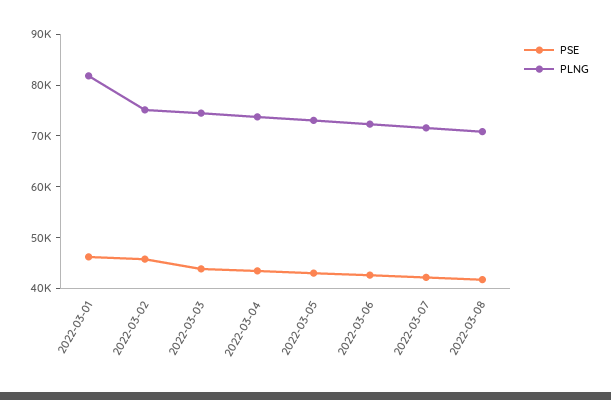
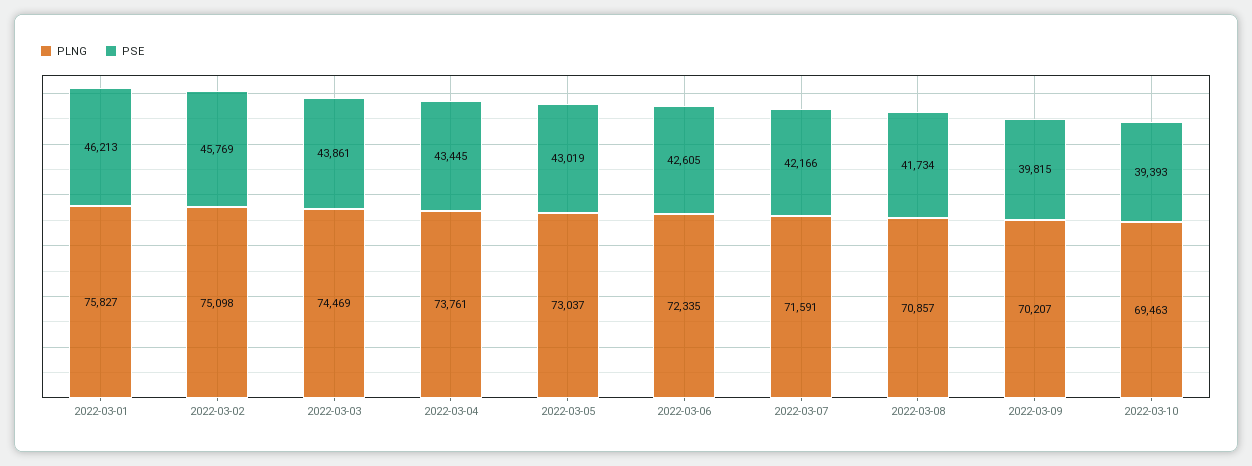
PLNG, 2022-03-01: 82000 -> 75827
PLNG, 2022-03-09: none -> 70207
PSE, 2022-03-09: none -> 39815
PLNG, 2022-03-10: none -> 69463
PSE, 2022-03-10: none -> 39393

